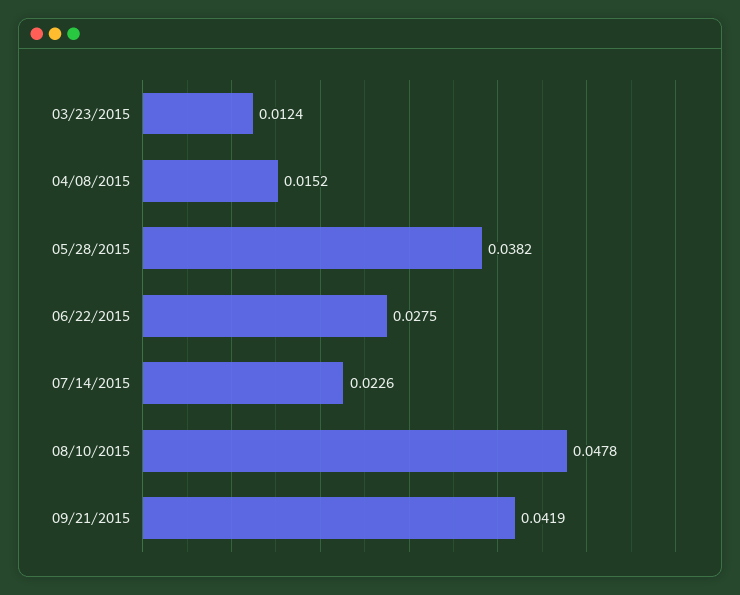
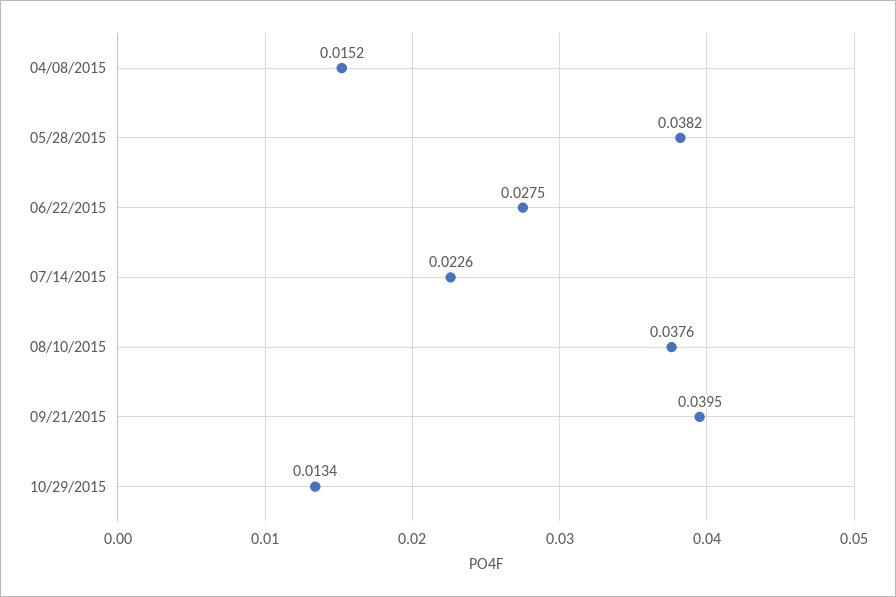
03/23/2015: 0.0124 -> none
08/10/2015: 0.0478 -> 0.0376
09/21/2015: 0.0419 -> 0.0395
10/29/2015: none -> 0.0134

